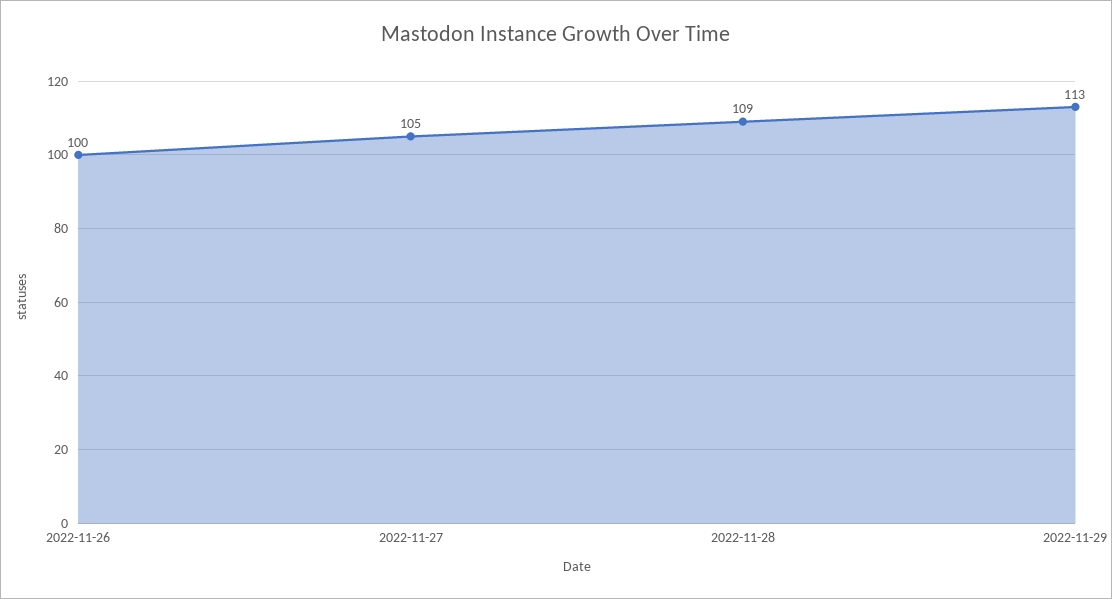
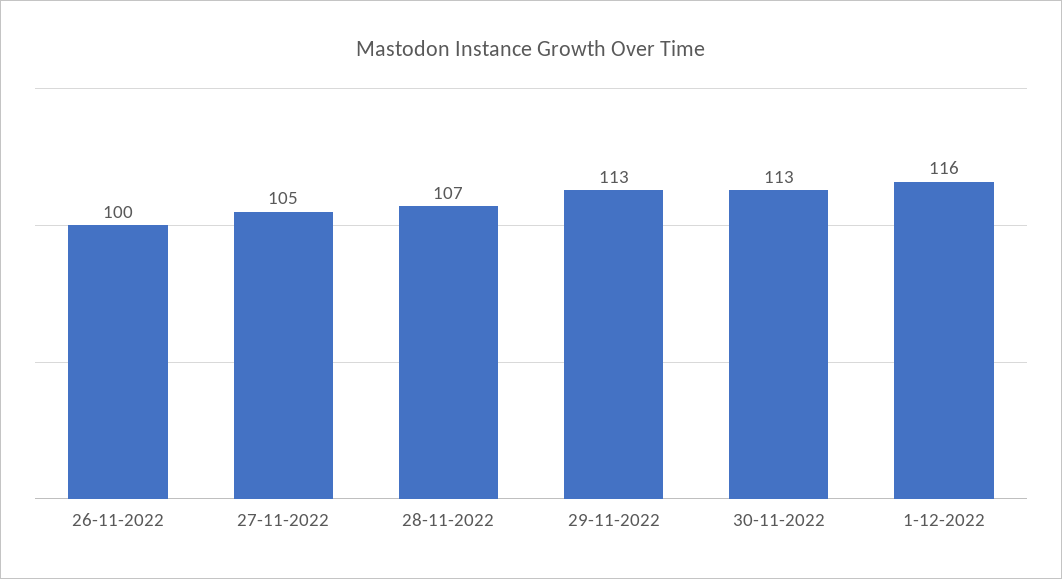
2022-11-28: 109 -> 107
30-11-2022: none -> 113
1-12-2022: none -> 116

